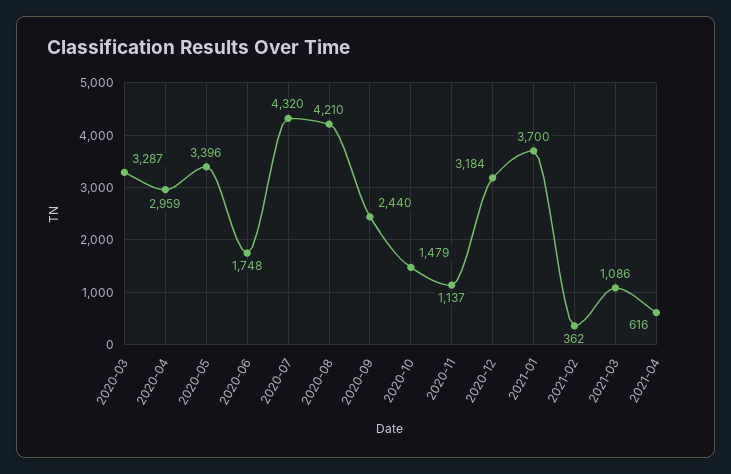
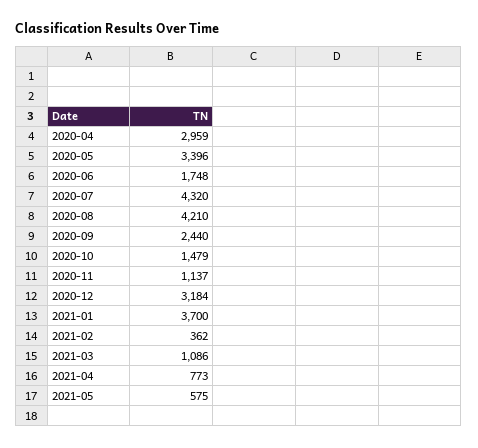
2020-03: 3287 -> none
2021-04: 616 -> 773
2021-05: none -> 575

